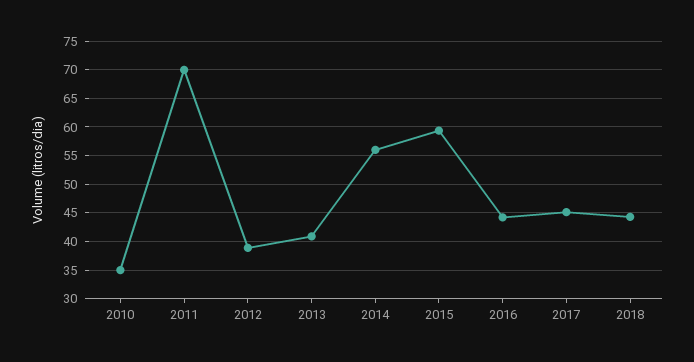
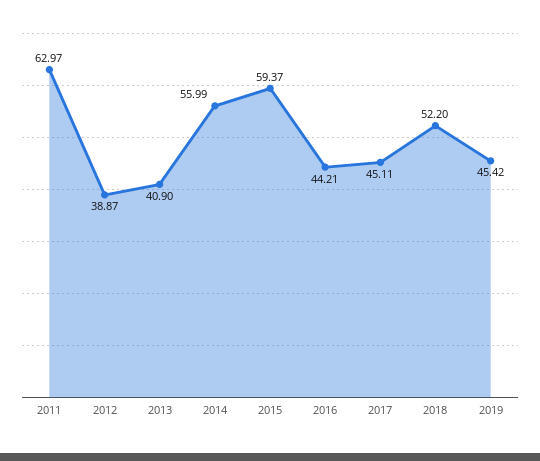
2010: 35 -> none
2011: 70 -> 62.97
2018: 45 -> 52.2
2019: none -> 45.42

